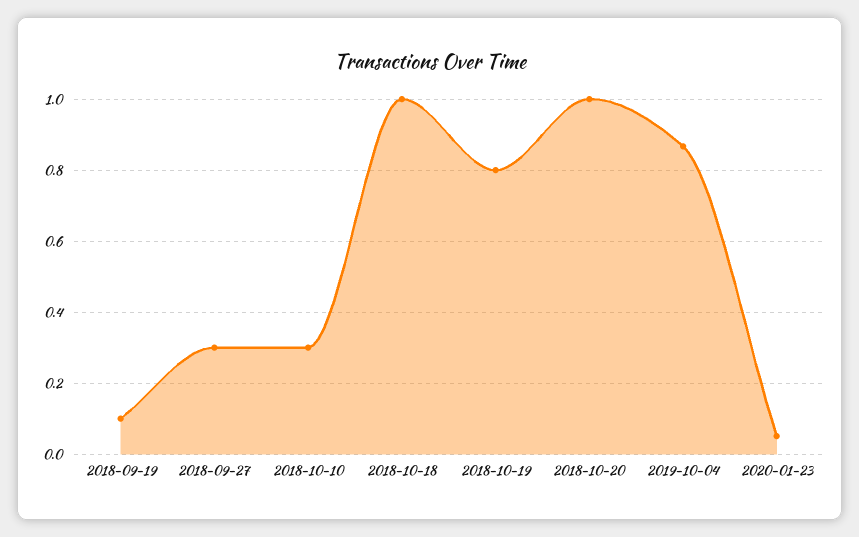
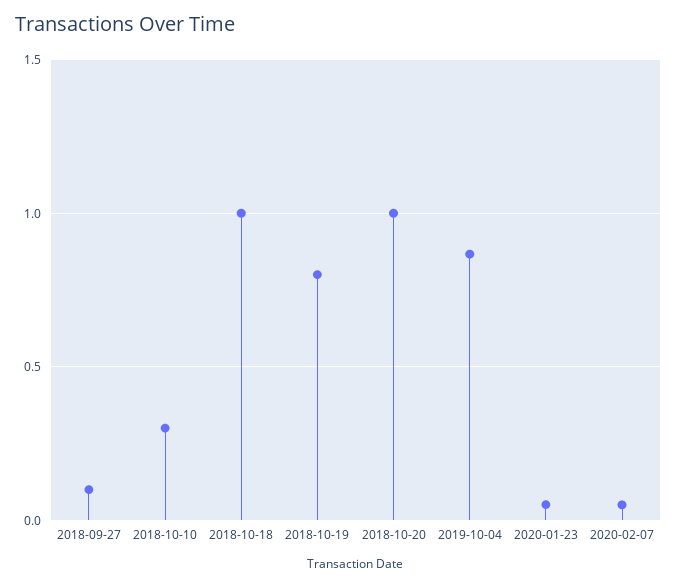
2018-09-19: 0.1 -> none
2018-09-27: 0.3 -> 0.1
2020-02-07: none -> 0.05

